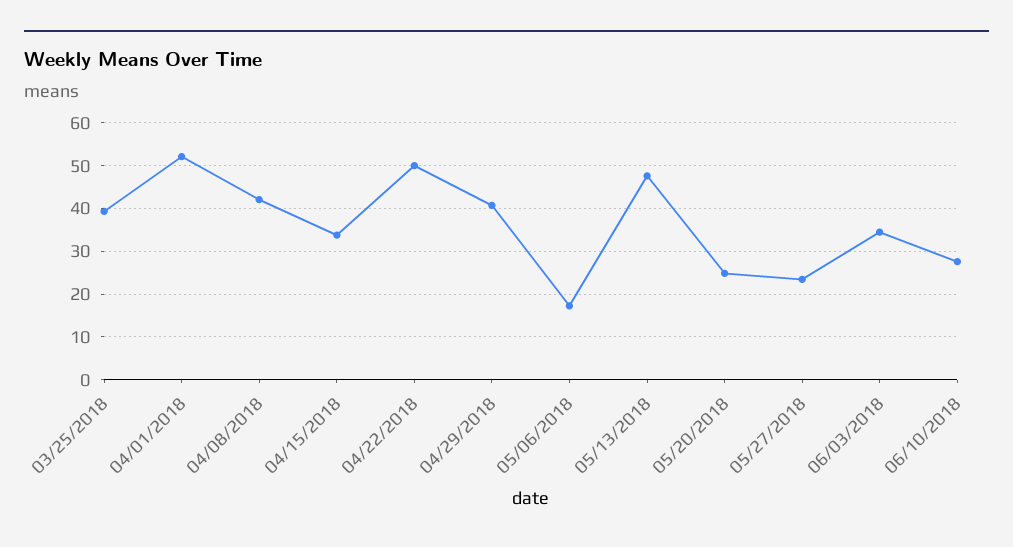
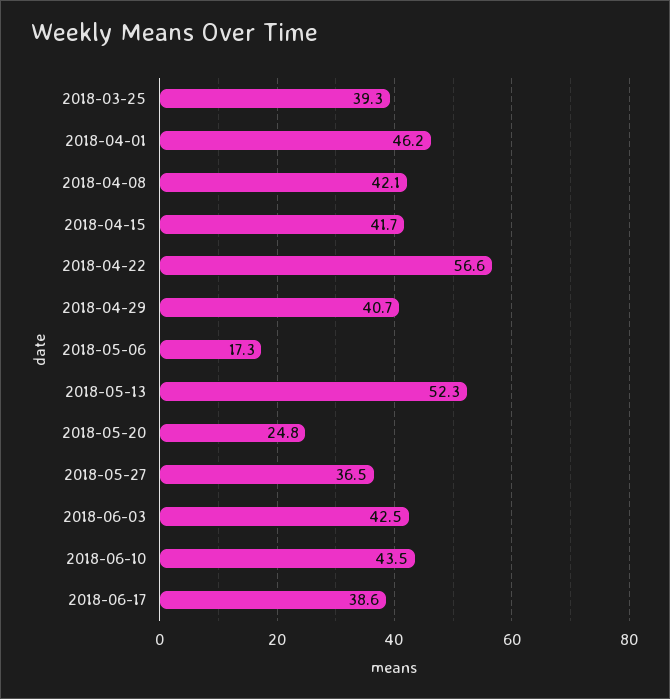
04/01/2018: 52 -> 46.2
04/15/2018: 34 -> 41.7
04/22/2018: 50 -> 56.6
05/13/2018: 48 -> 52.3
05/27/2018: 24 -> 36.5
06/03/2018: 34 -> 42.5
06/10/2018: 28 -> 43.5
2018-06-17: none -> 38.6

